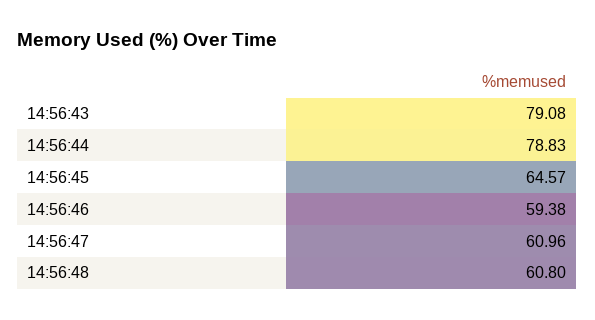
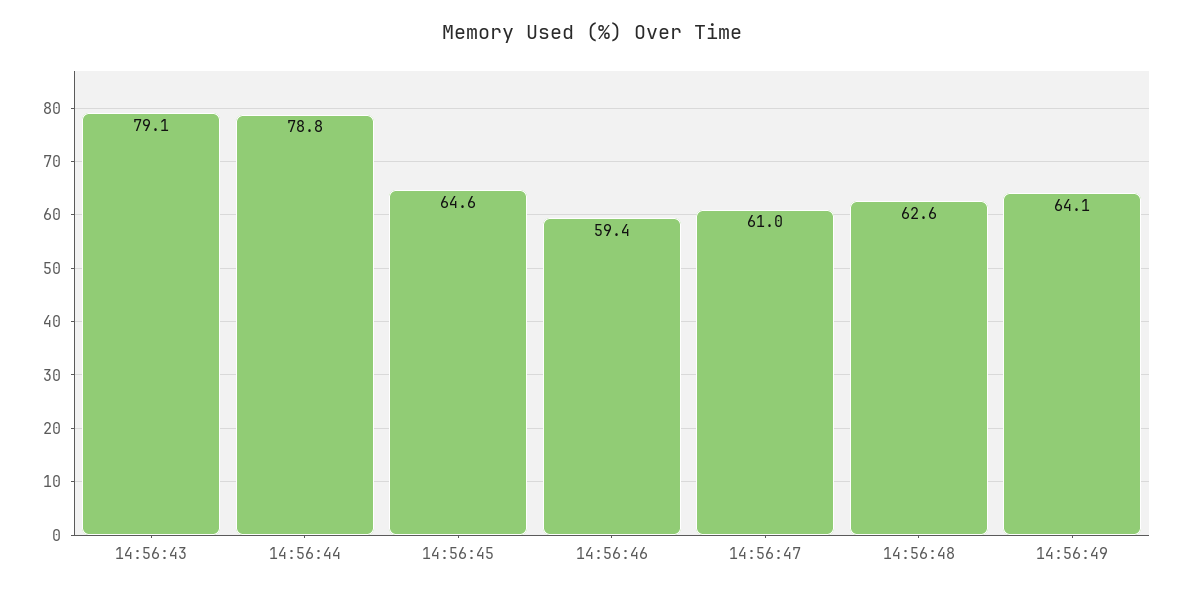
14:56:48: 60.8 -> 62.6
14:56:49: none -> 64.1

